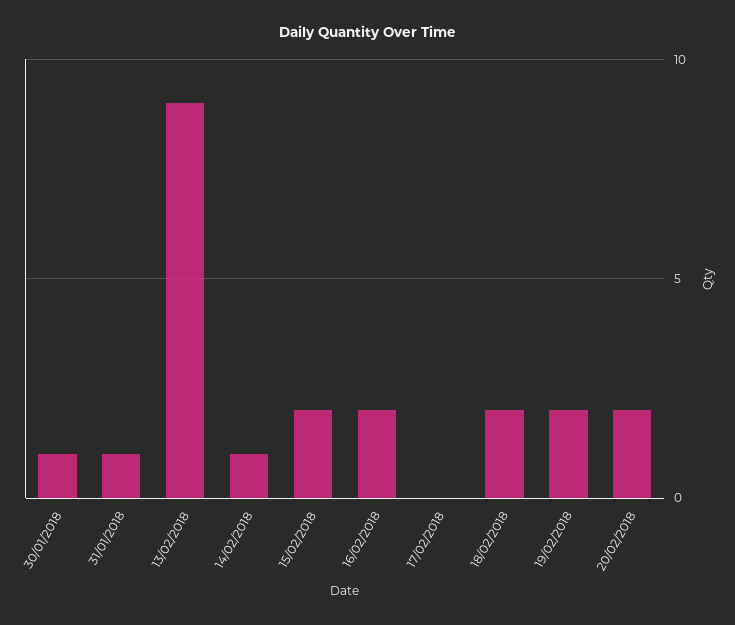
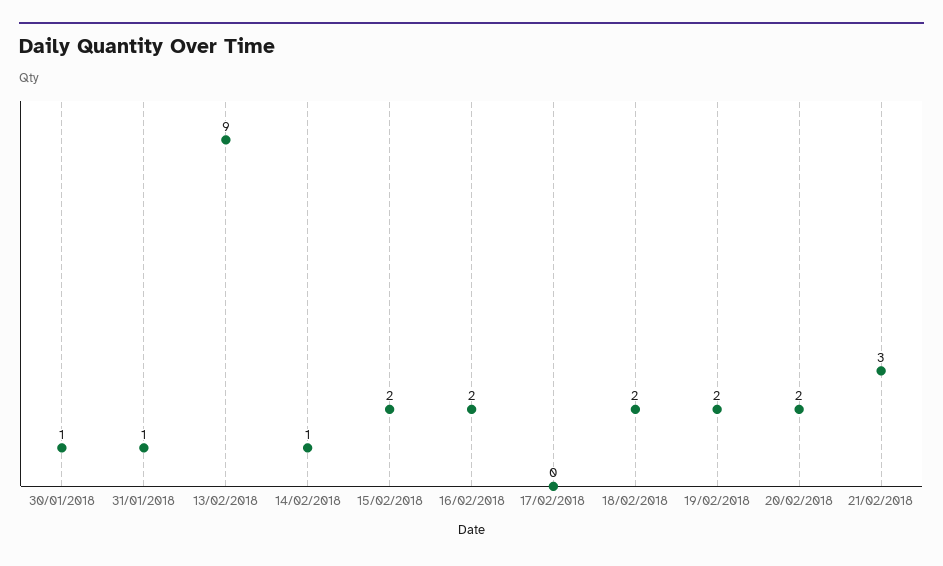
21/02/2018: none -> 3

